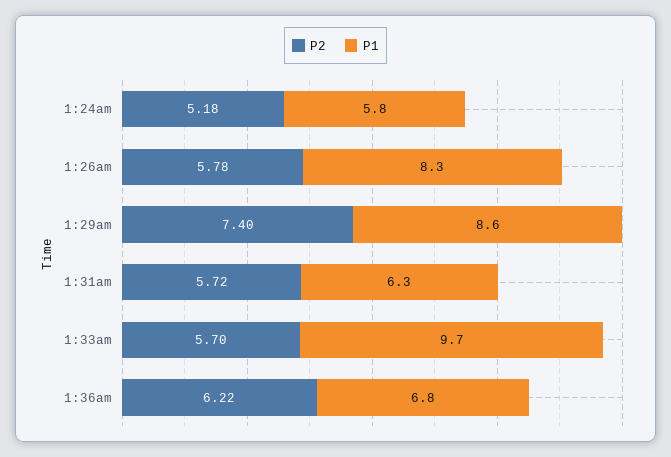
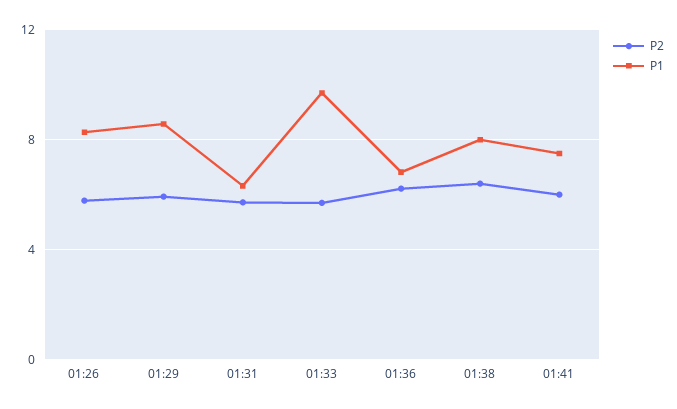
P2, 1:24am: 5.18 -> none
P1, 1:24am: 5.8 -> none
P2, 1:29am: 7.4 -> 6
P2, 01:38: none -> 6.5
P1, 01:38: none -> 8
P2, 01:41: none -> 6
P1, 01:41: none -> 7.5

